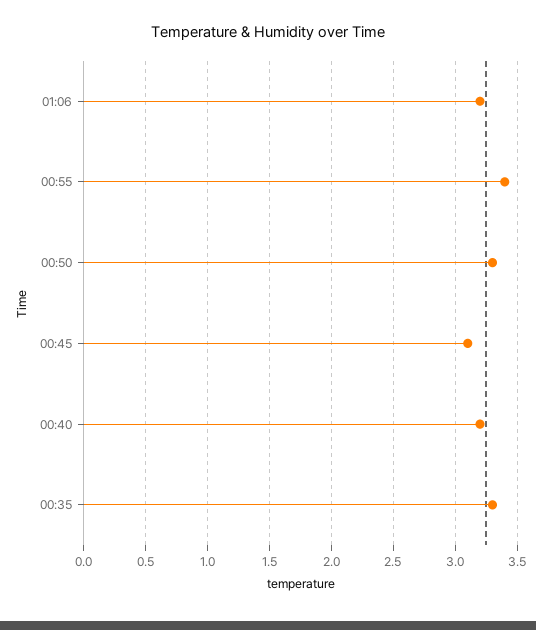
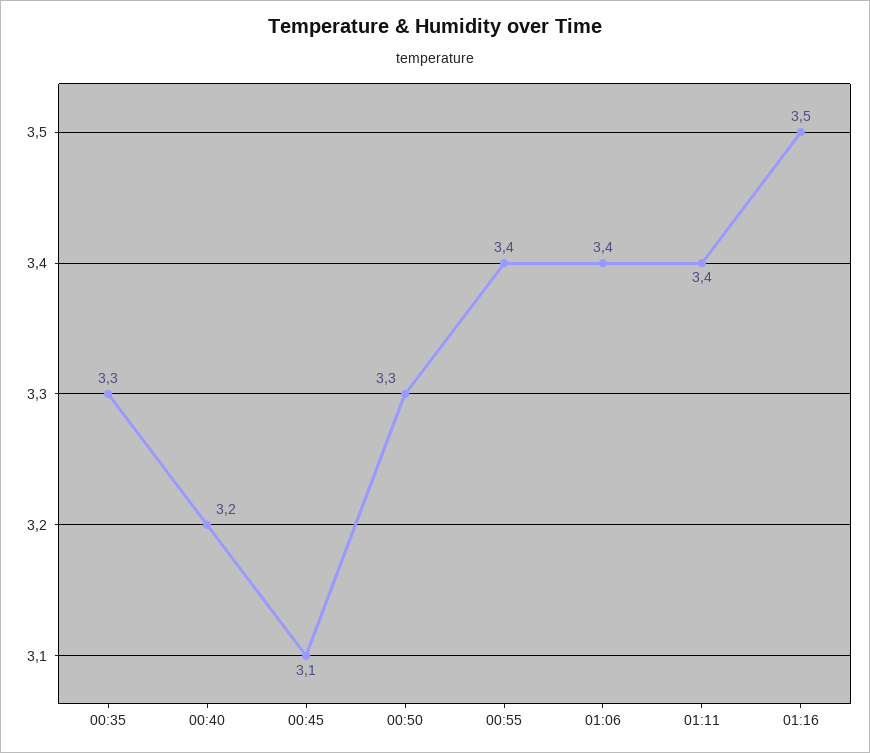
01:06: 3.2 -> 3.4
01:11: none -> 3.4
01:16: none -> 3.5

